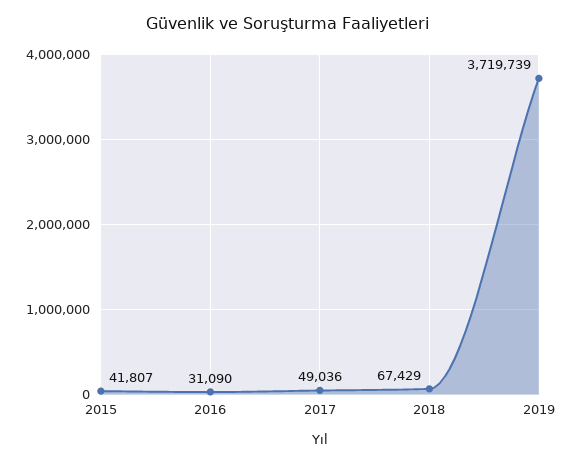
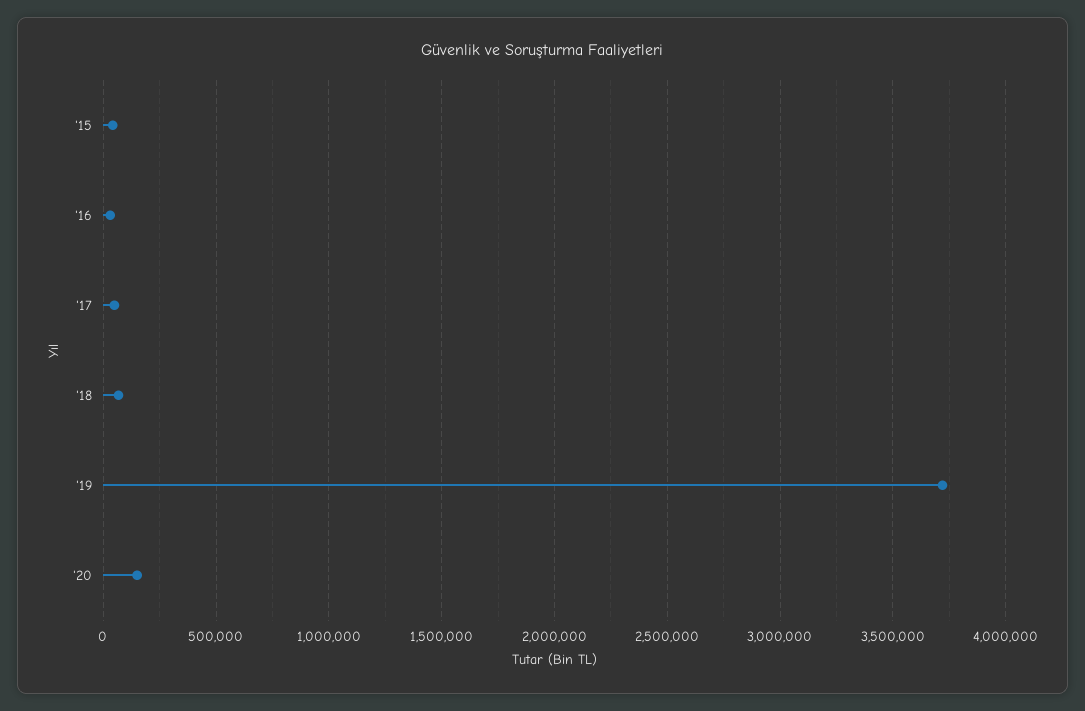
'20: none -> 150000

